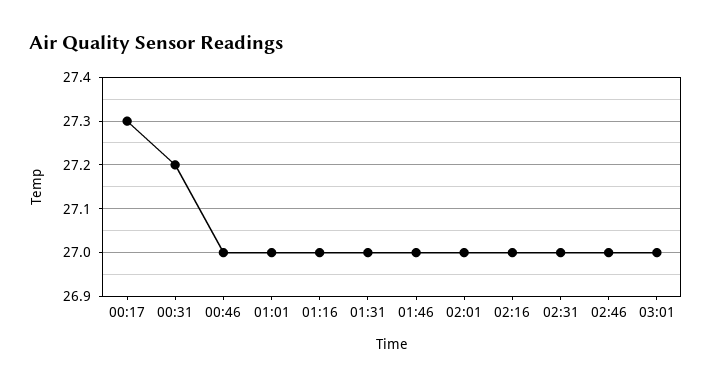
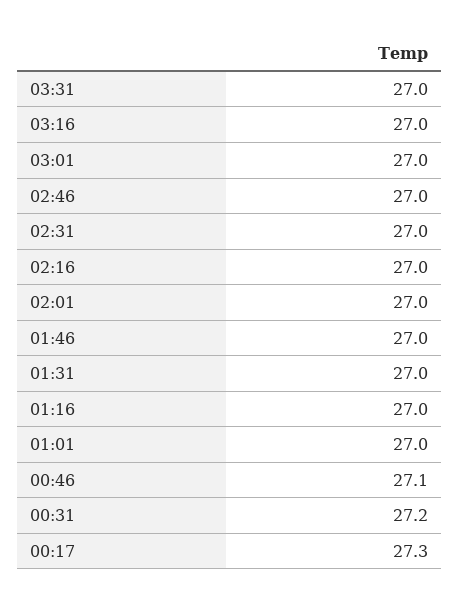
00:46: 27 -> 27.1
03:31: none -> 27
03:16: none -> 27

